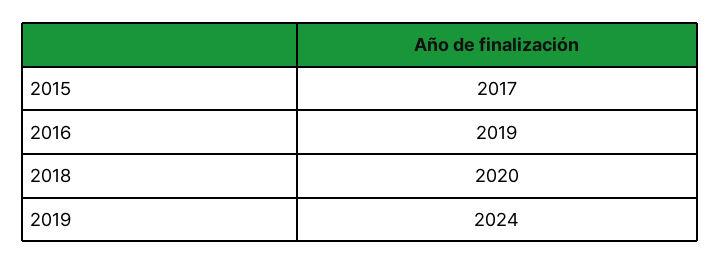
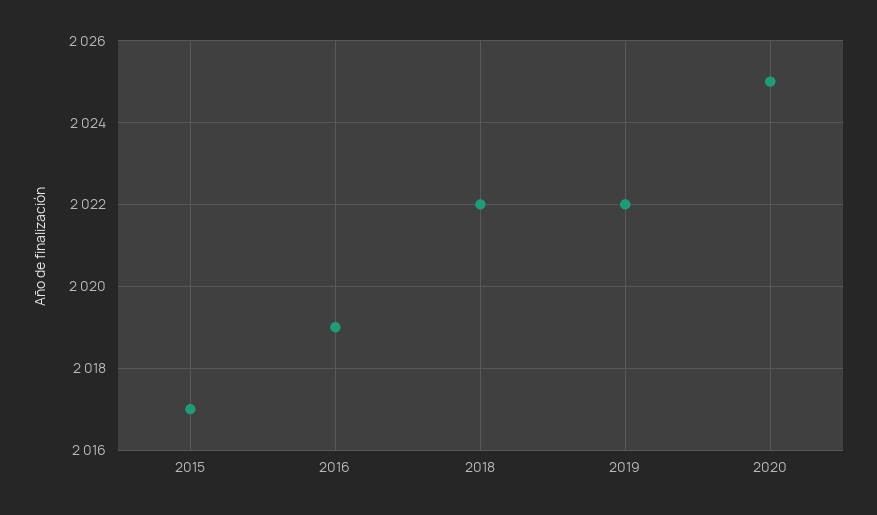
2018: 2020 -> 2022
2019: 2024 -> 2022
2020: none -> 2025

